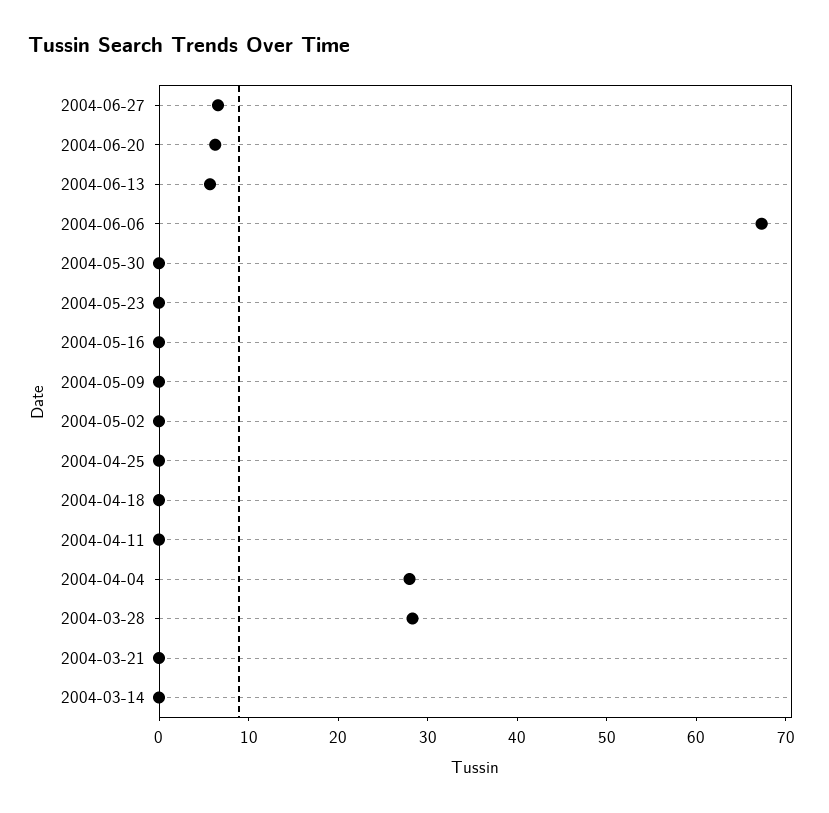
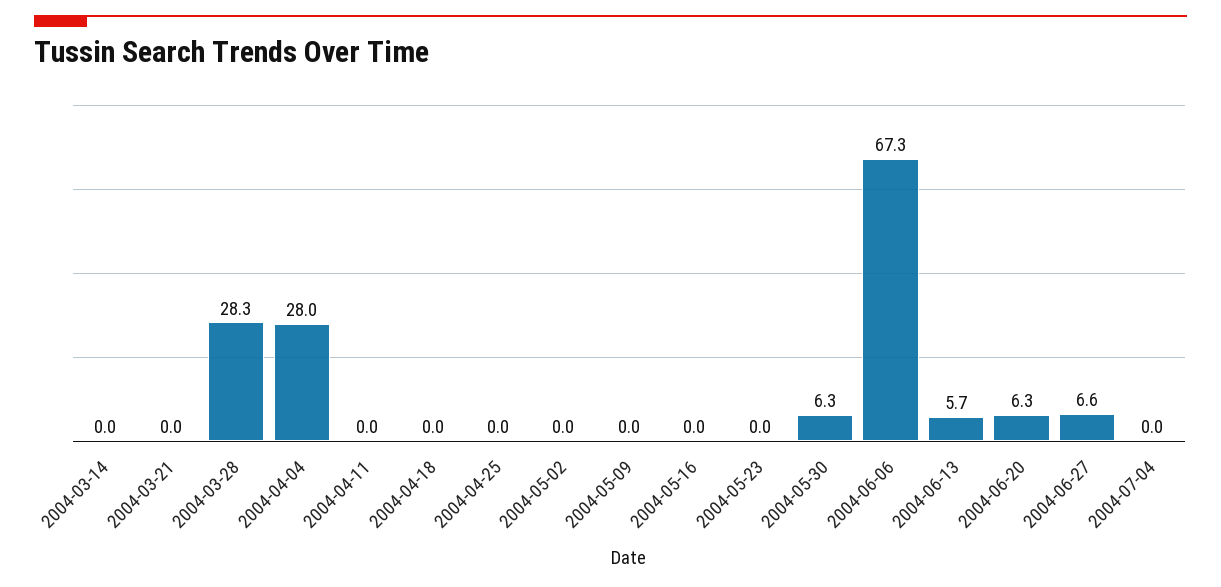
2004-05-30: 0 -> 6.3
2004-07-04: none -> 0

